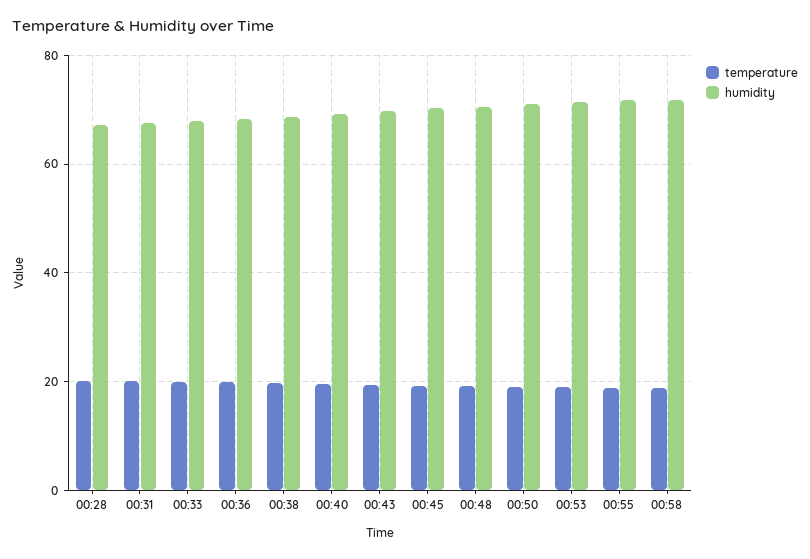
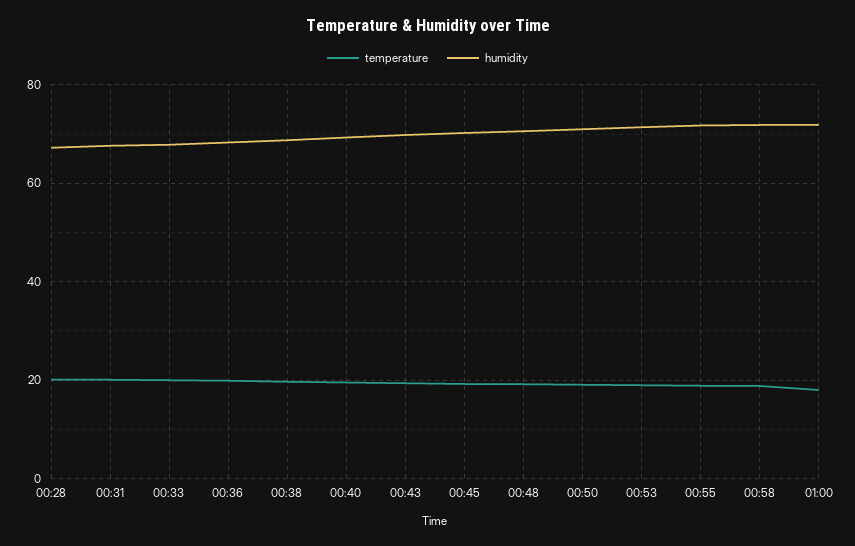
temperature, 01:00: none -> 18
humidity, 01:00: none -> 72

